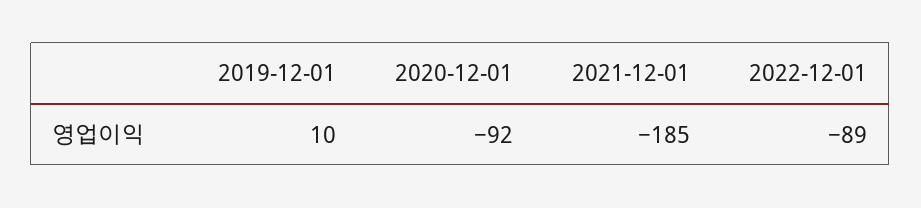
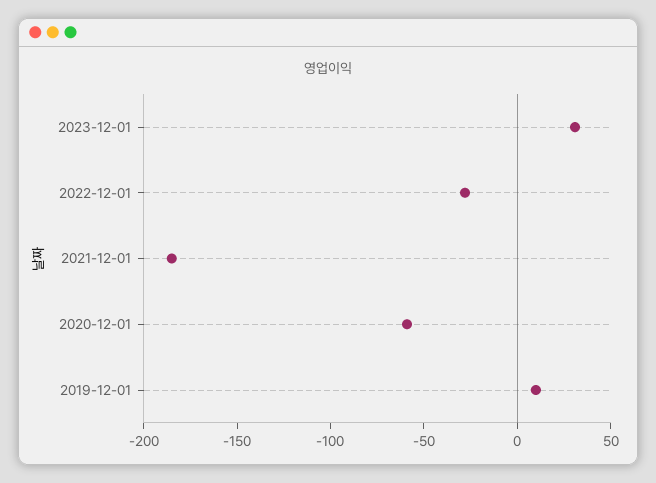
2020-12-01: -92 -> -60
2022-12-01: -89 -> -30
2023-12-01: none -> 30

